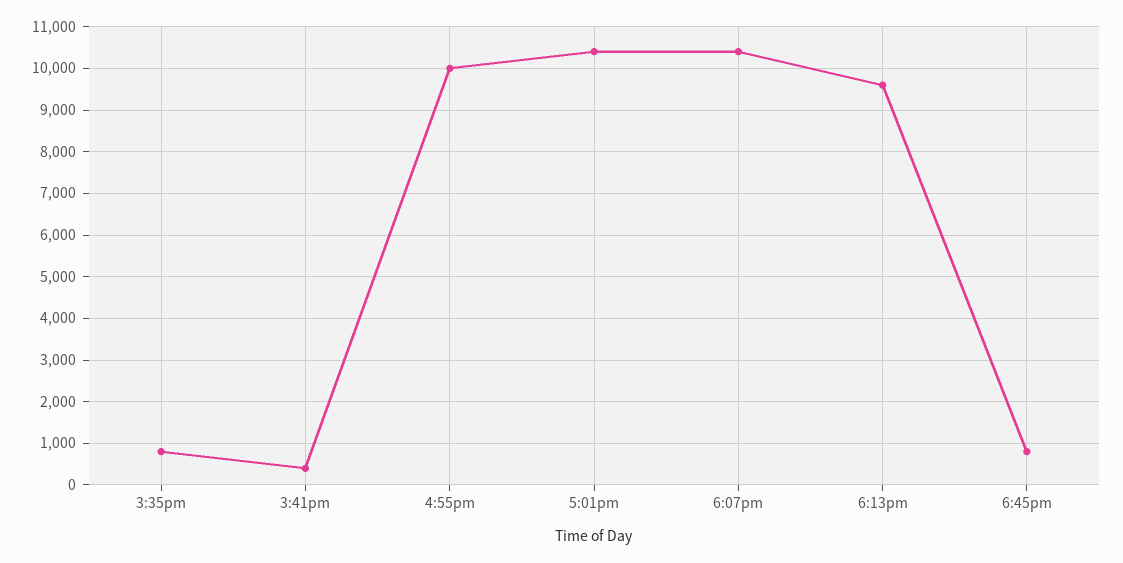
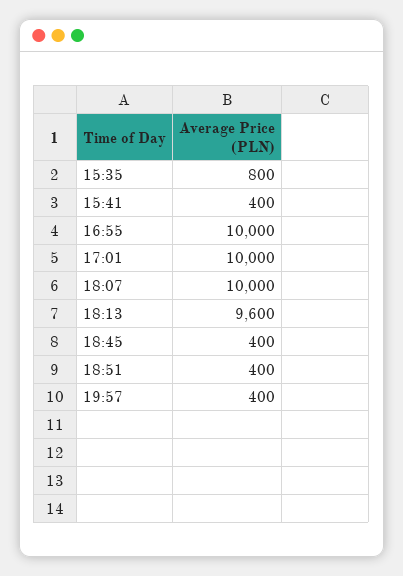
5:01pm: 10400 -> 10000
6:07pm: 10400 -> 10000
6:45pm: 800 -> 400
18:51: none -> 400
19:57: none -> 400

